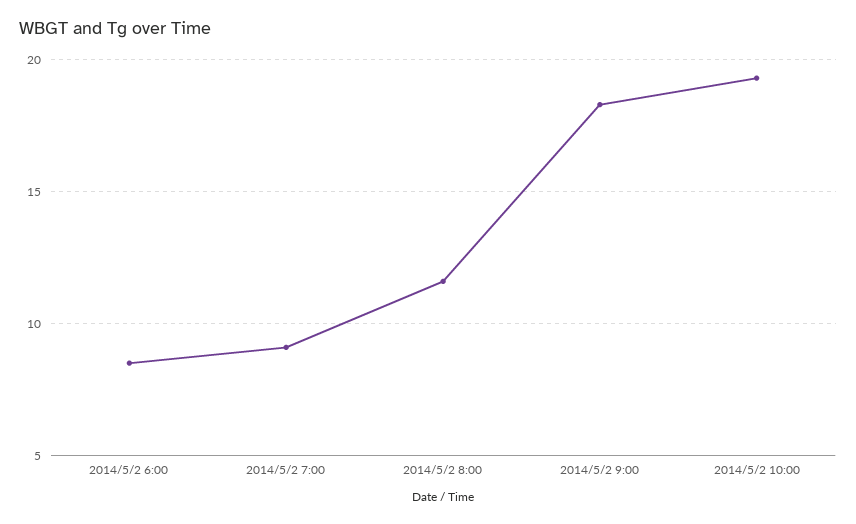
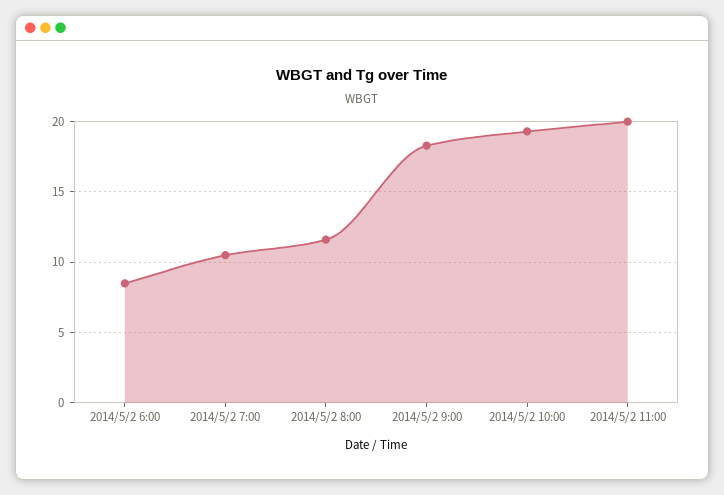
2014/5/2 7:00: 9 -> 10.5
2014/5/2 11:00: none -> 20

